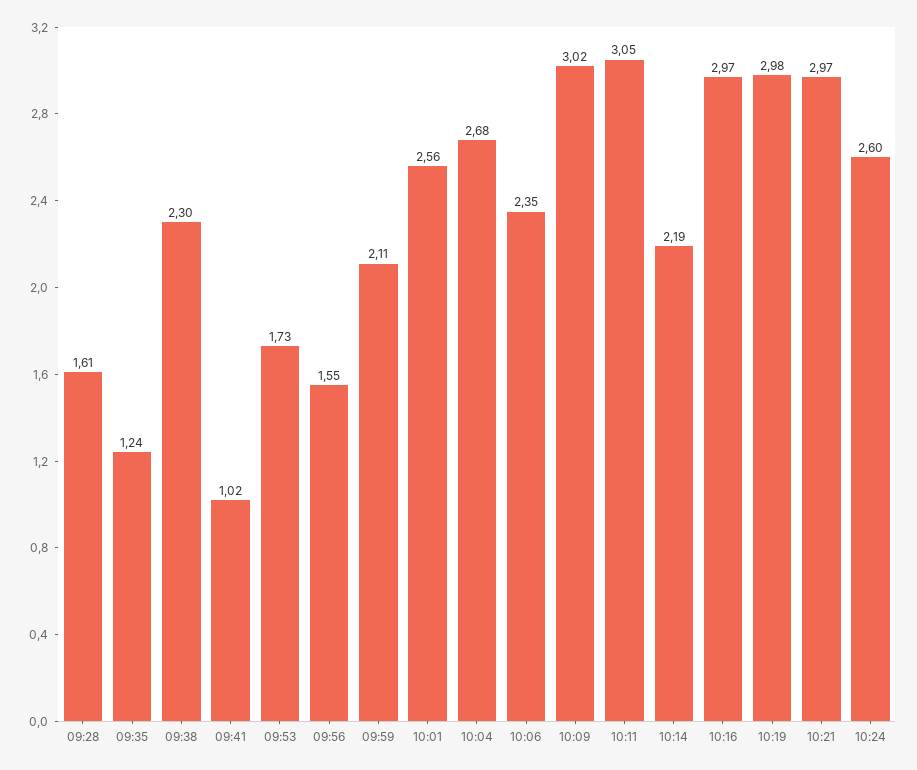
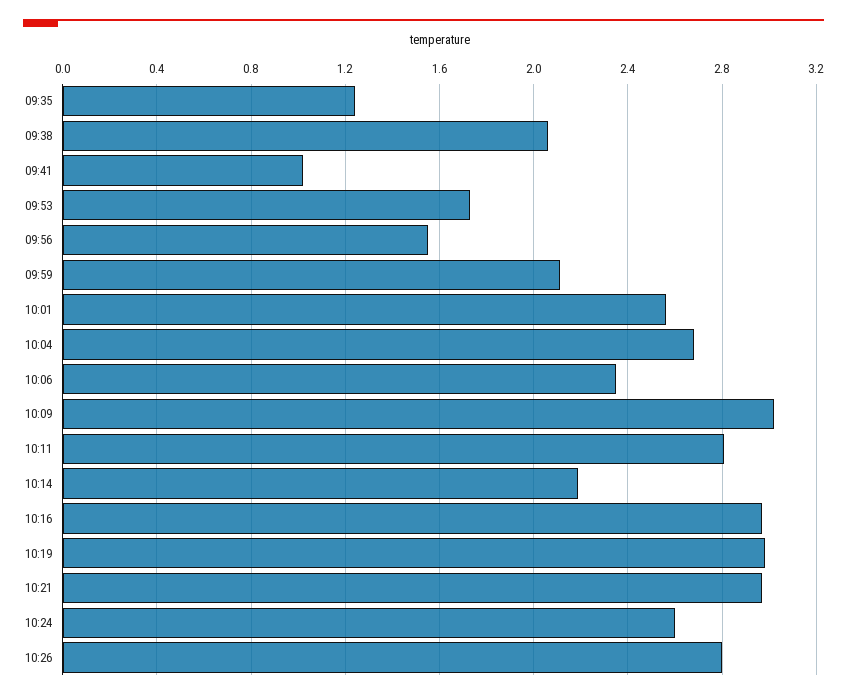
09:28: 1.61 -> none
09:38: 2.3 -> 2.05
10:11: 3.05 -> 2.8
10:26: none -> 2.8

